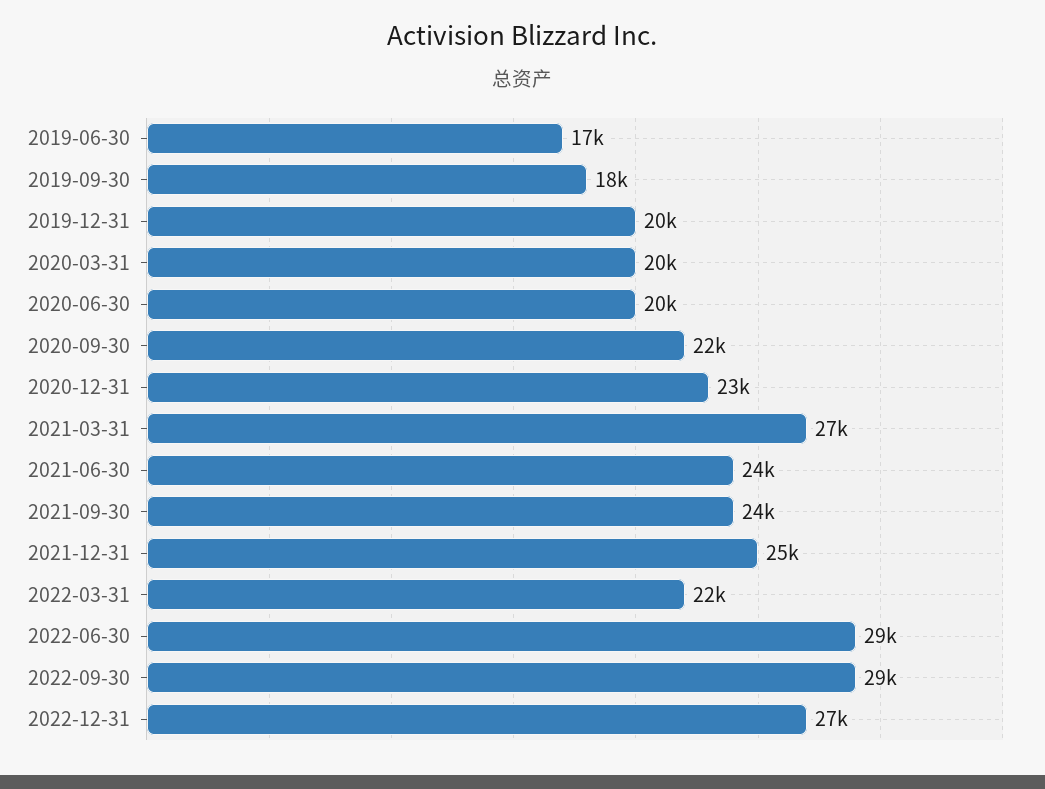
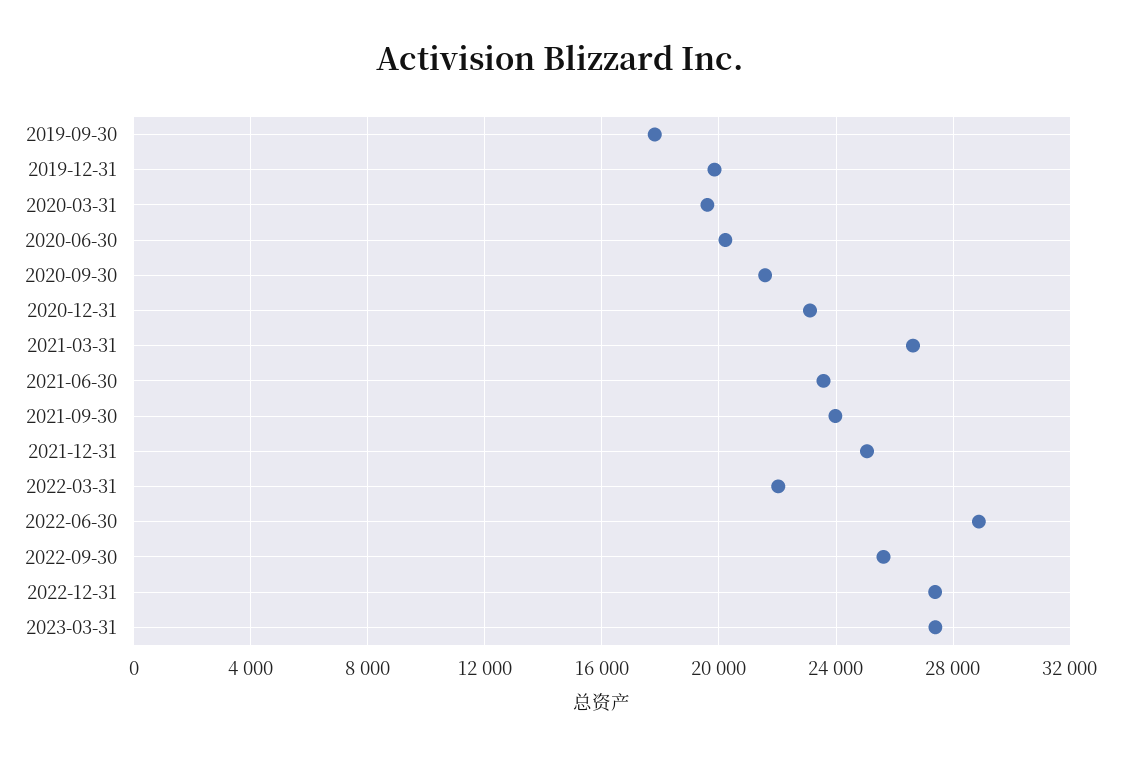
2019-06-30: 17000 -> none
2022-09-30: 29000 -> 25500
2023-03-31: none -> 27500

